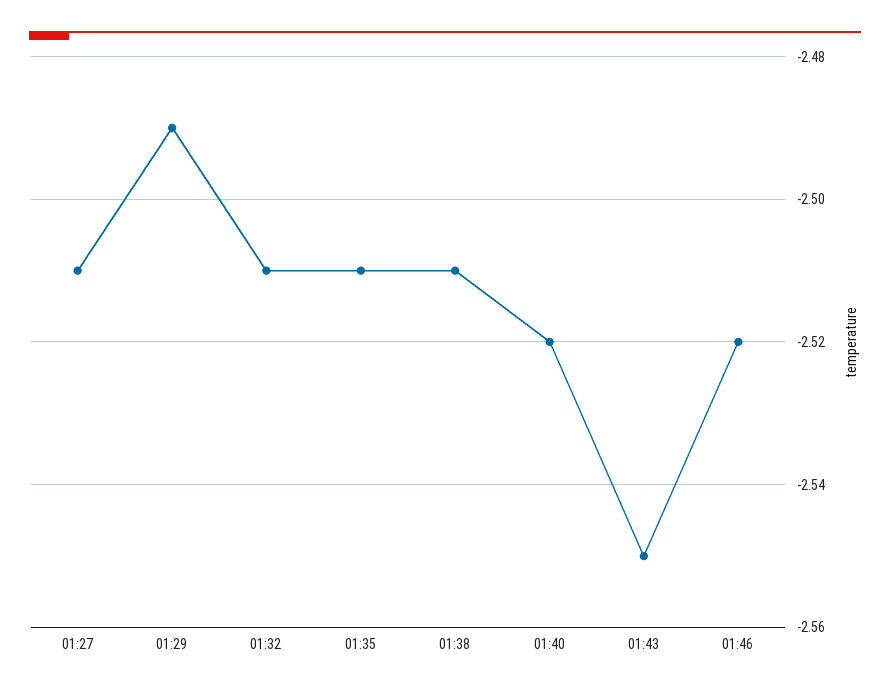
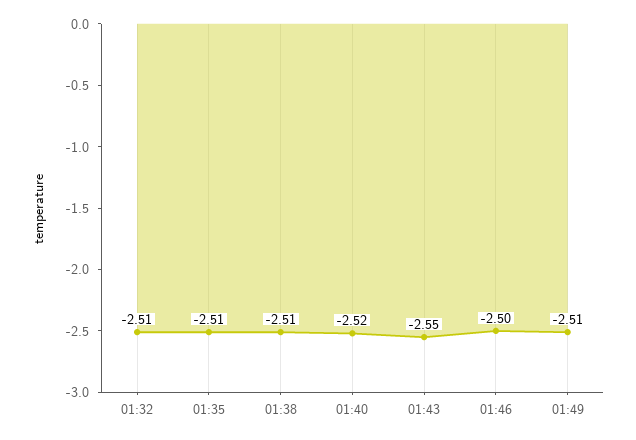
01:27: -2.51 -> none
01:29: -2.49 -> none
01:46: -2.52 -> -2.5
01:49: none -> -2.51

